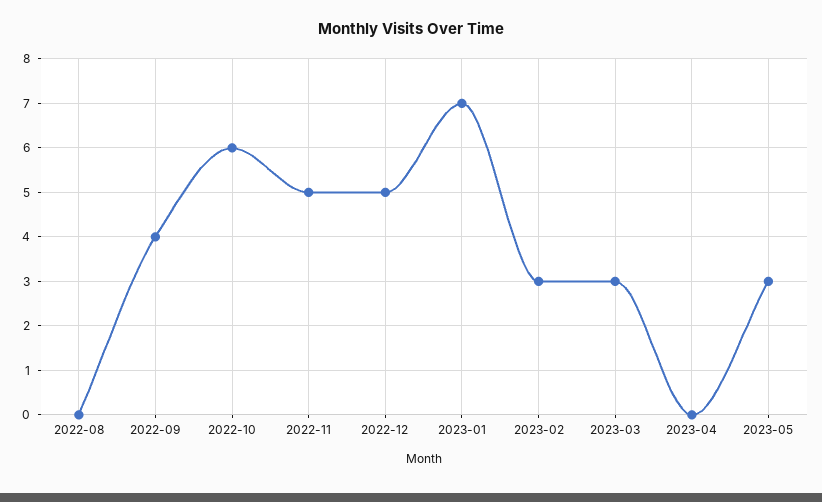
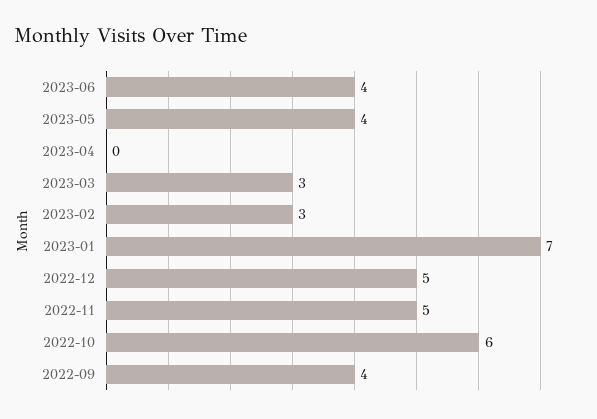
2022-08: 0 -> none
2023-05: 3 -> 4
2023-06: none -> 4

